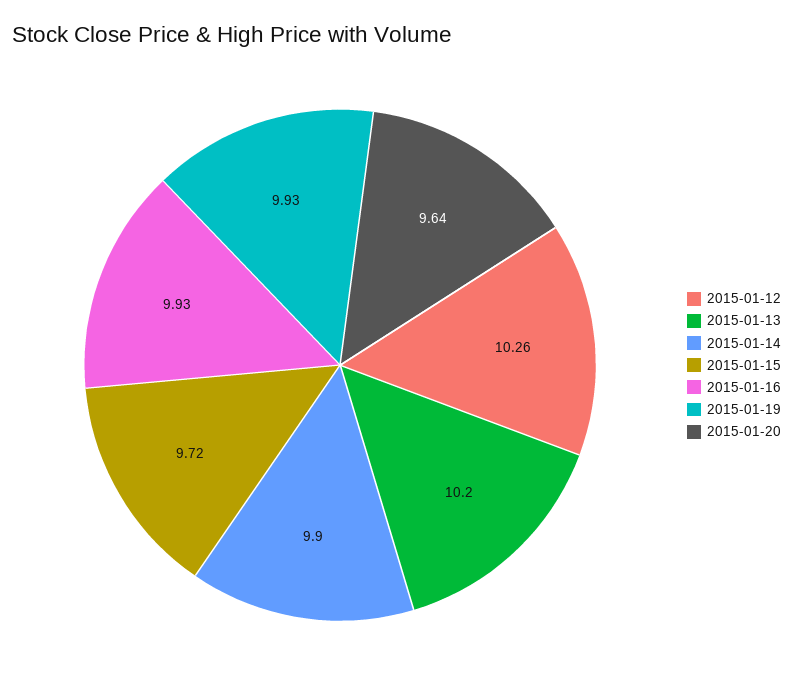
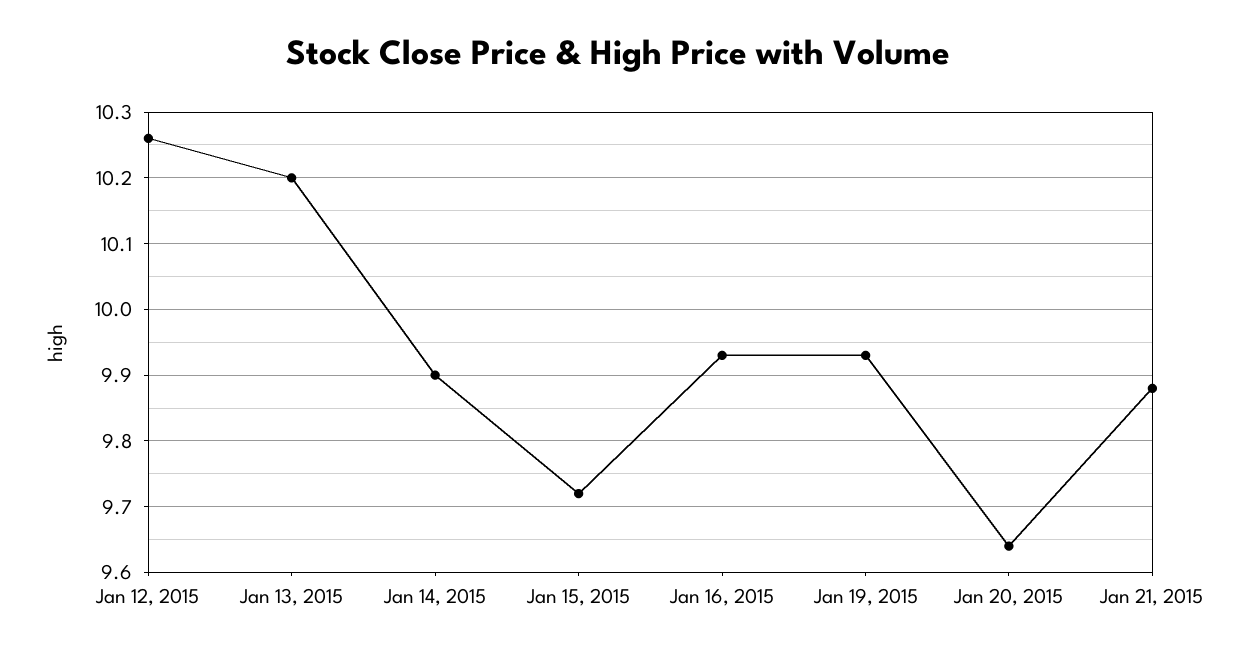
Jan 21, 2015: none -> 9.88

